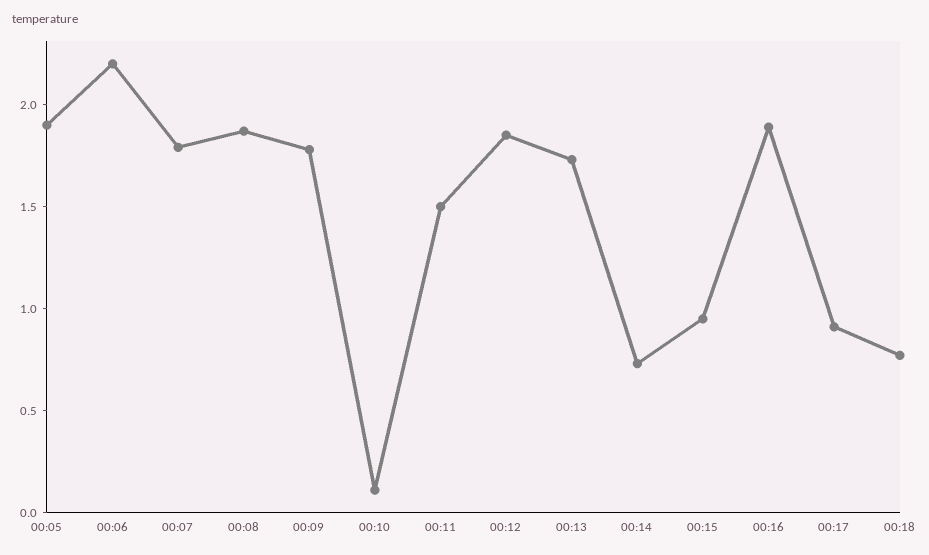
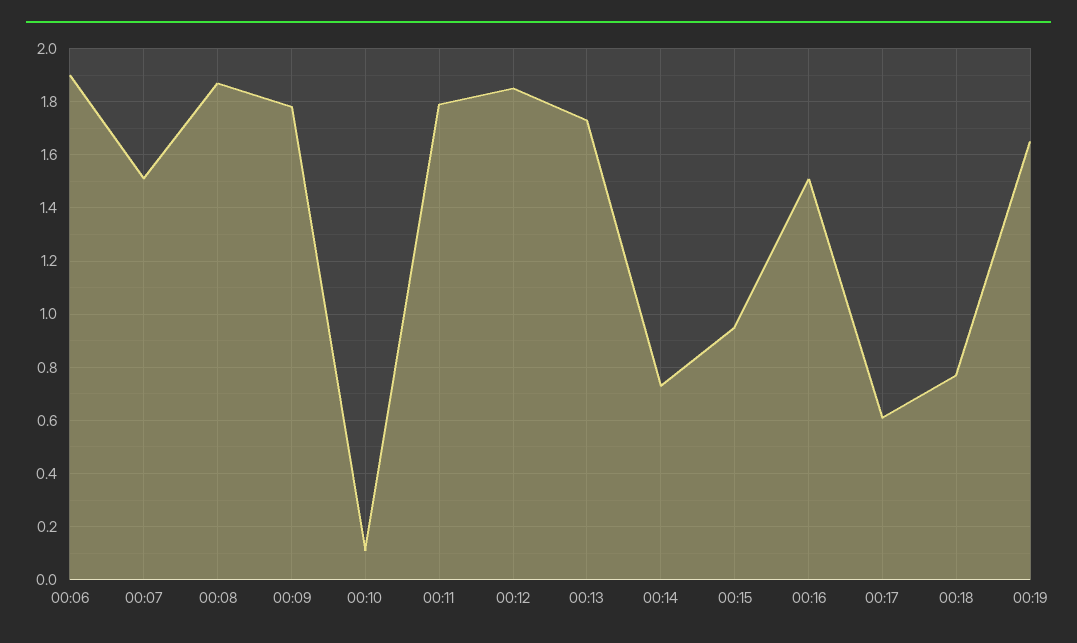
00:05: 1.9 -> none
00:06: 2.2 -> 1.9
00:07: 1.8 -> 1.5
00:11: 1.5 -> 1.8
00:16: 1.9 -> 1.5
00:17: 0.9 -> 0.6
00:19: none -> 1.65

